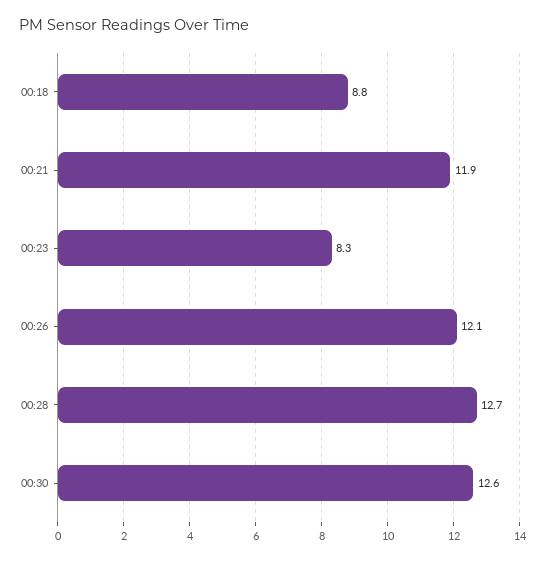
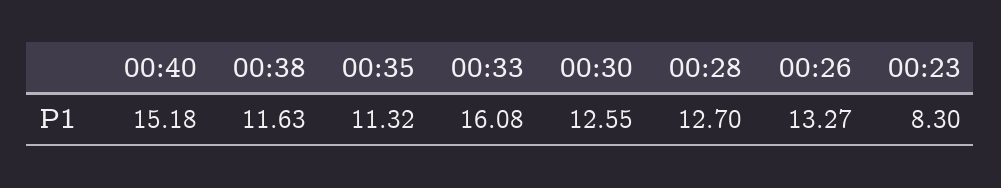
00:18: 8.8 -> none
00:21: 11.9 -> none
00:26: 12.1 -> 13.27
00:40: none -> 15.18
00:38: none -> 11.63
00:35: none -> 11.32
00:33: none -> 16.08

